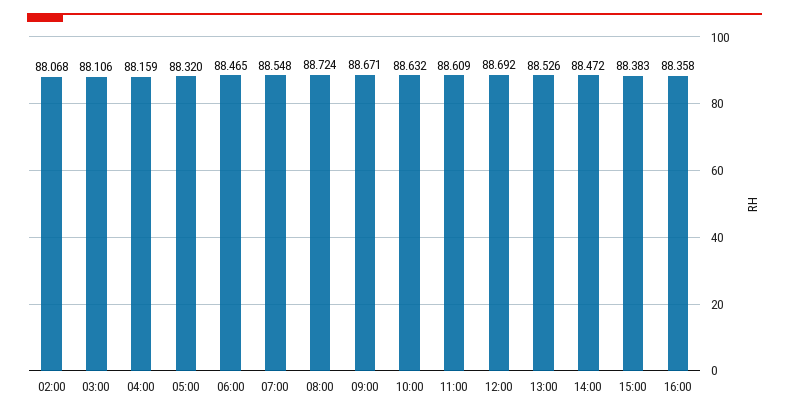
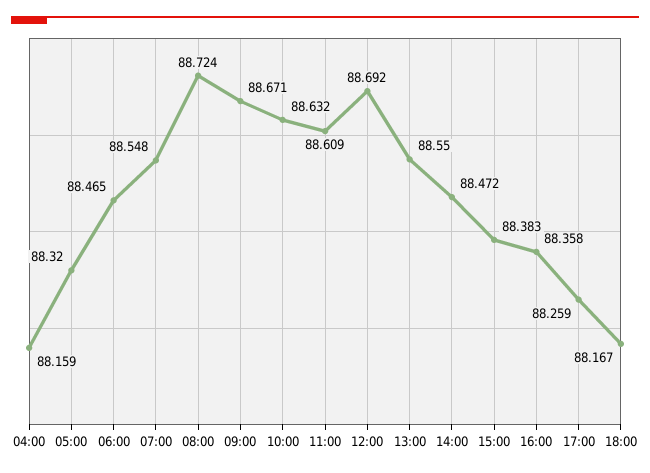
02:00: 88.068 -> none
03:00: 88.106 -> none
13:00: 88.526 -> 88.55
17:00: none -> 88.259
18:00: none -> 88.167

